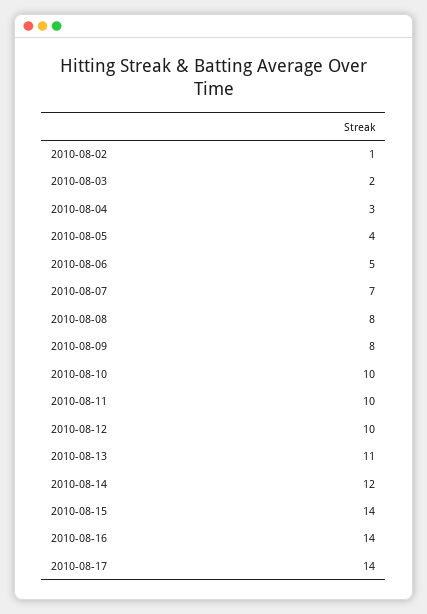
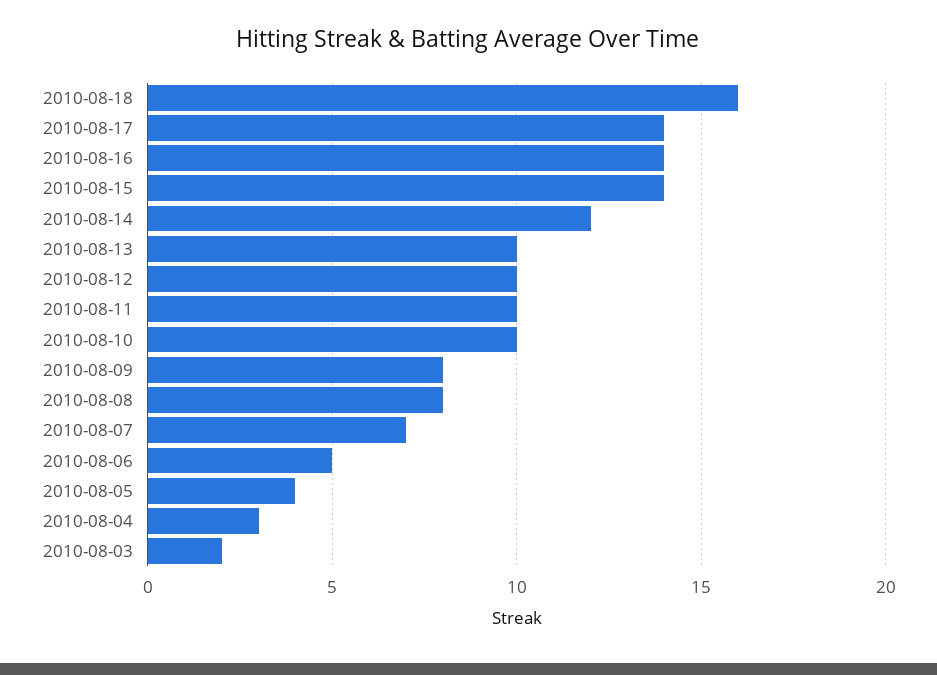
2010-08-02: 1 -> none
2010-08-13: 11 -> 10
2010-08-18: none -> 16

